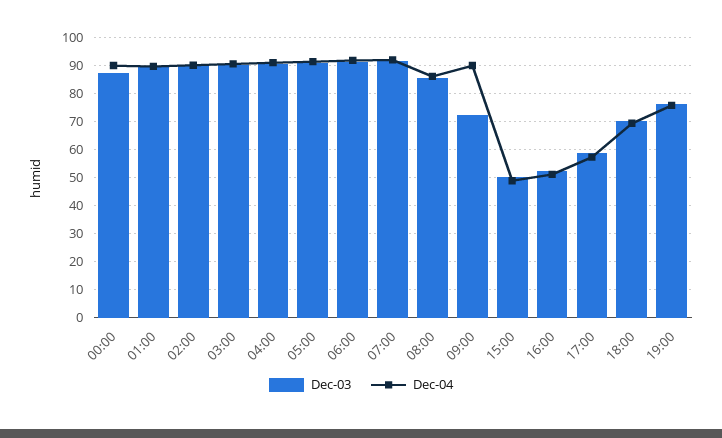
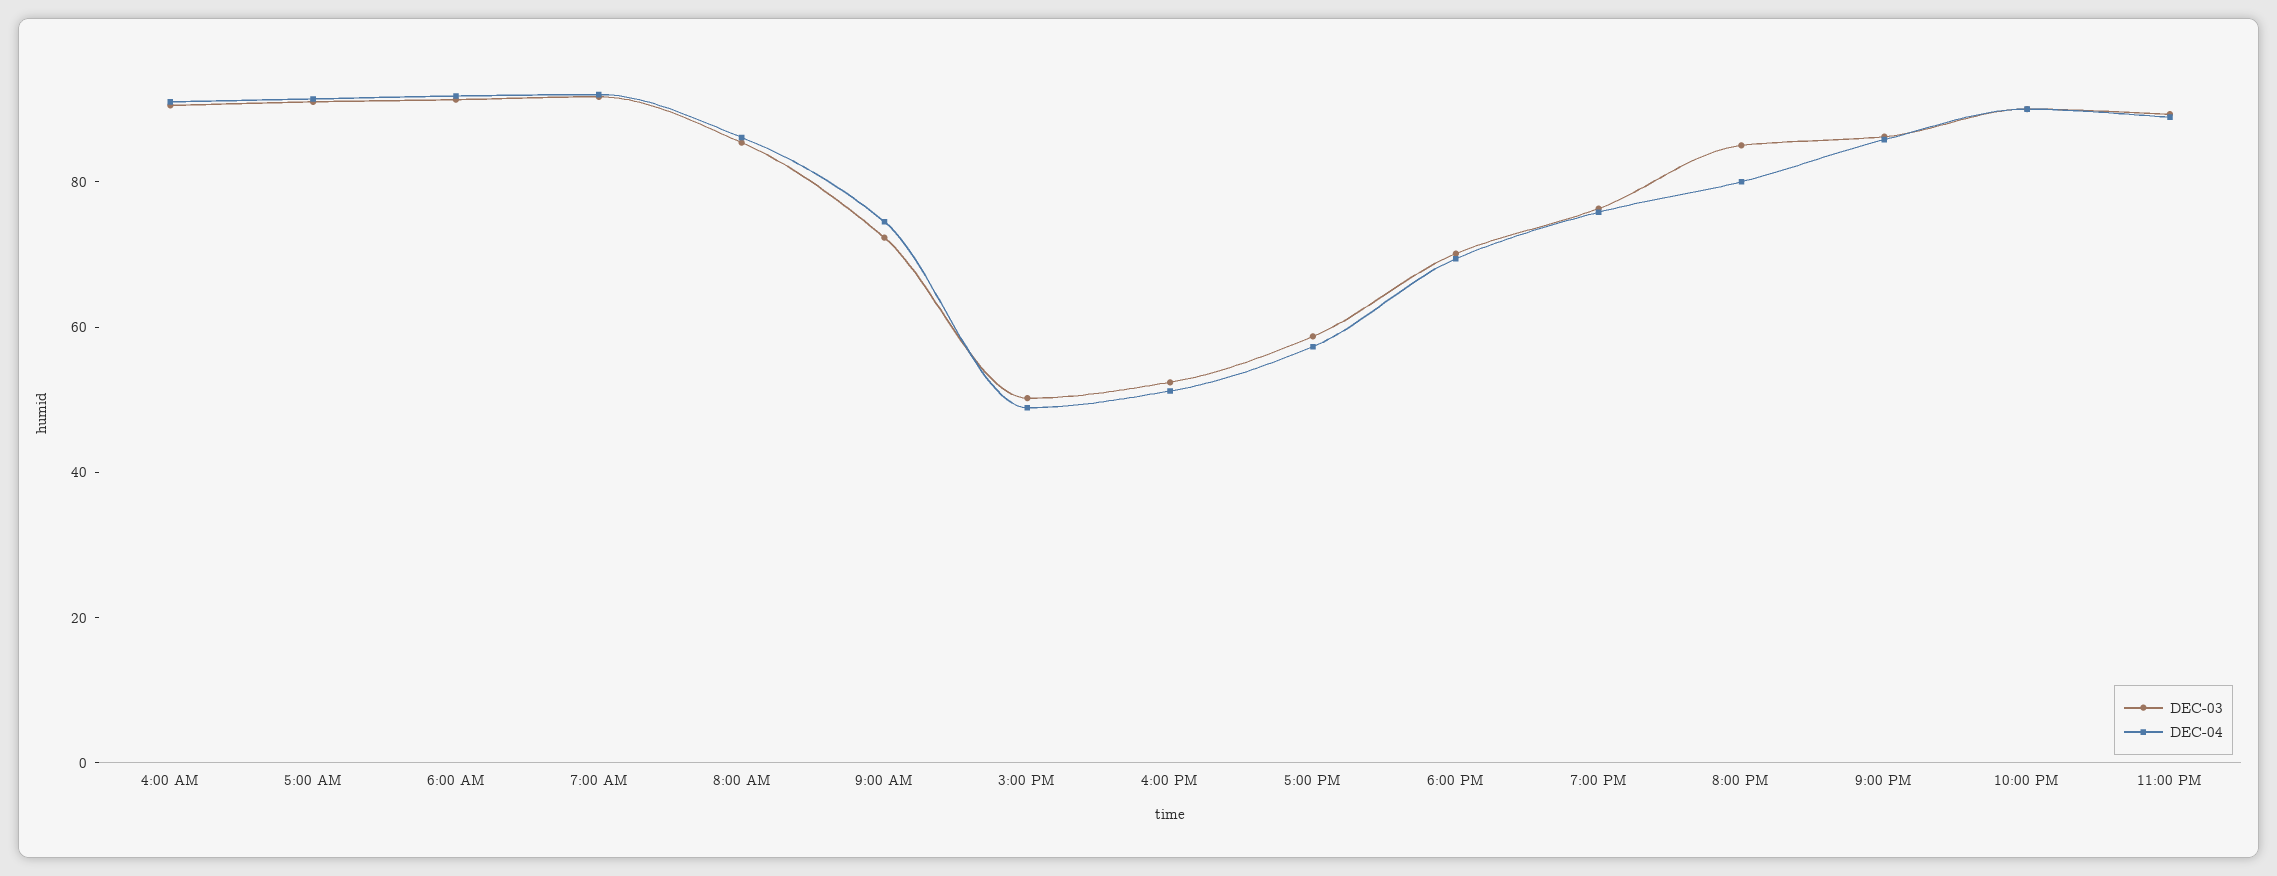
Dec-03, 00:00: 87.5 -> none
Dec-04, 00:00: 90 -> none
Dec-03, 01:00: 90 -> none
Dec-04, 01:00: 90 -> none
Dec-03, 02:00: 90 -> none
Dec-04, 02:00: 90 -> none
Dec-03, 03:00: 90 -> none
Dec-04, 03:00: 90 -> none
Dec-04, 09:00: 90 -> 75
Dec-03, 8:00 PM: none -> 85
Dec-04, 8:00 PM: none -> 80
Dec-03, 9:00 PM: none -> 85
Dec-04, 9:00 PM: none -> 85
Dec-03, 10:00 PM: none -> 90
Dec-04, 10:00 PM: none -> 90
Dec-03, 11:00 PM: none -> 90
Dec-04, 11:00 PM: none -> 90

